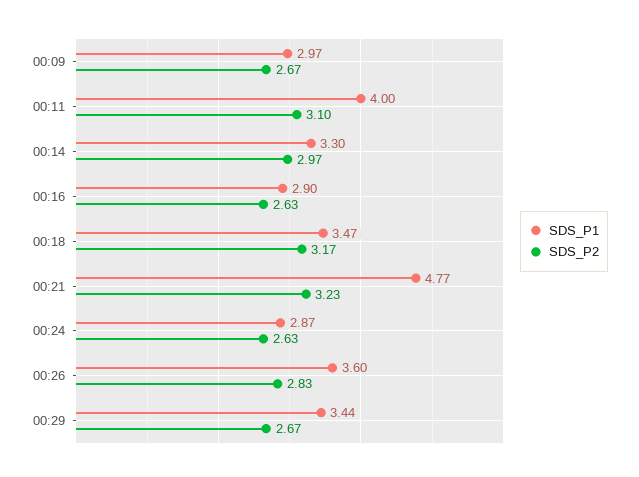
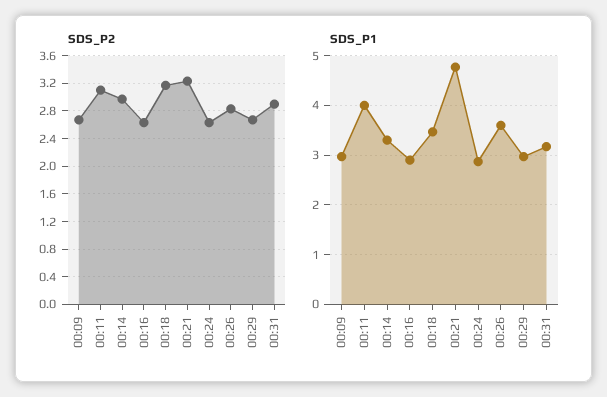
SDS_P1, 00:29: 3.44 -> 3
SDS_P2, 00:31: none -> 2.9
SDS_P1, 00:31: none -> 3.2

